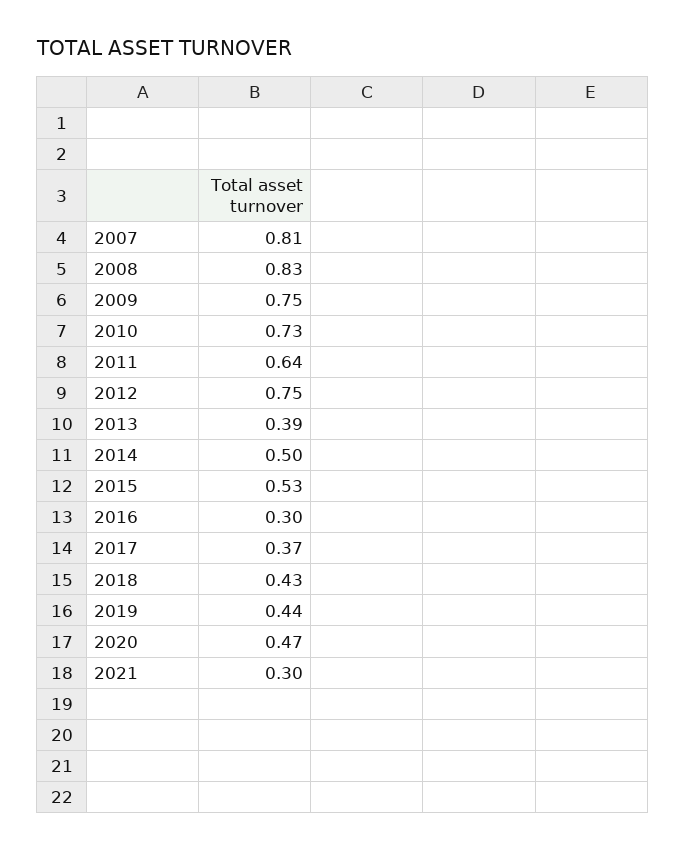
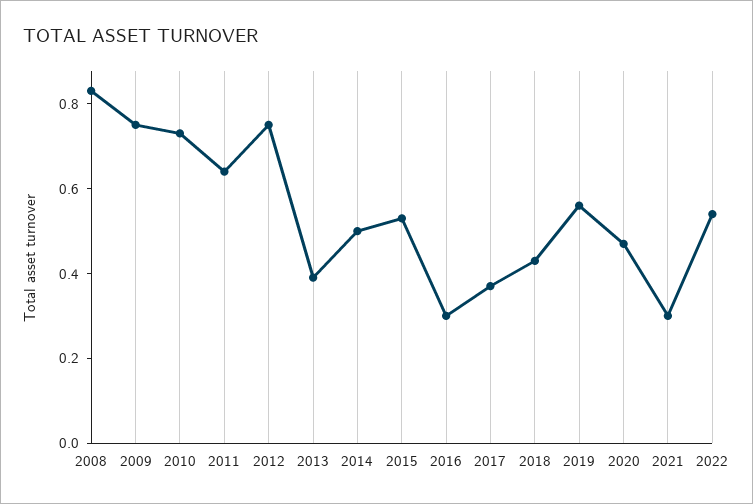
2007: 0.81 -> none
2019: 0.44 -> 0.55
2022: none -> 0.55

